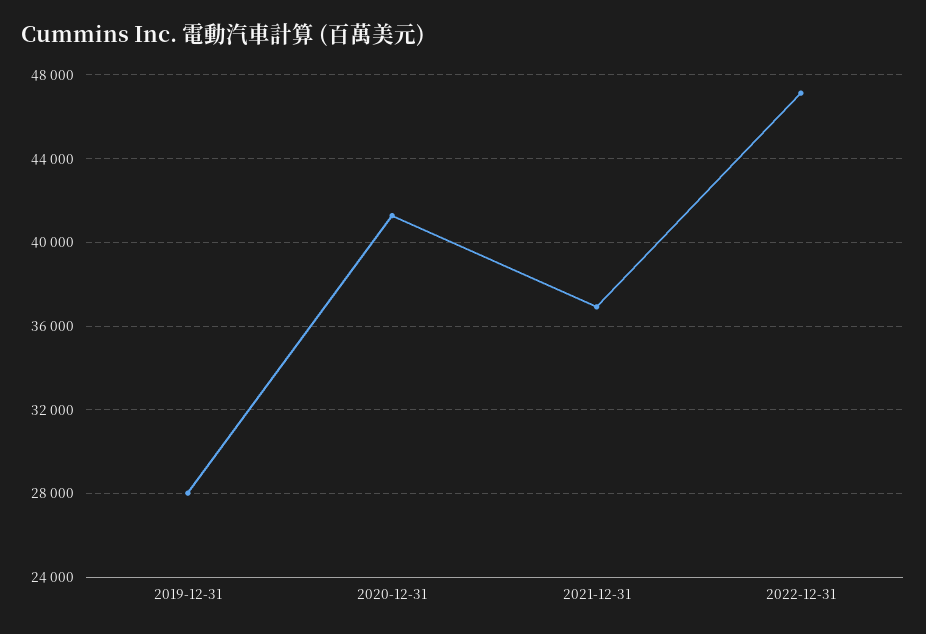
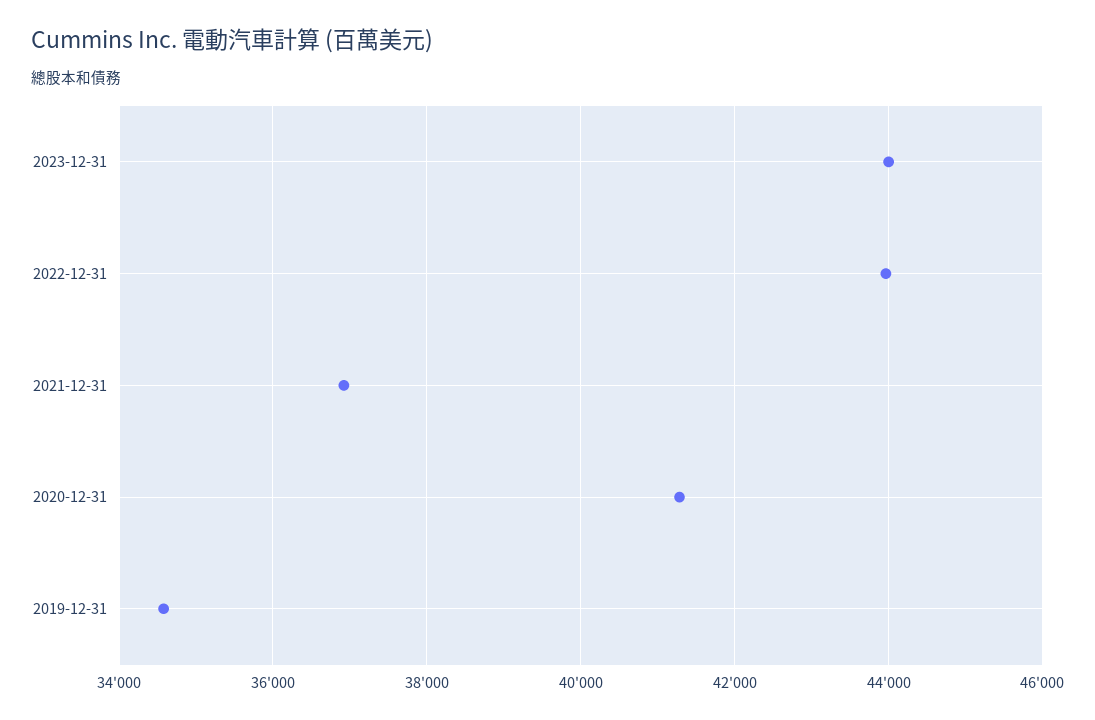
2019-12-31: 28000 -> 34600
2022-12-31: 47000 -> 44000
2023-12-31: none -> 44000

